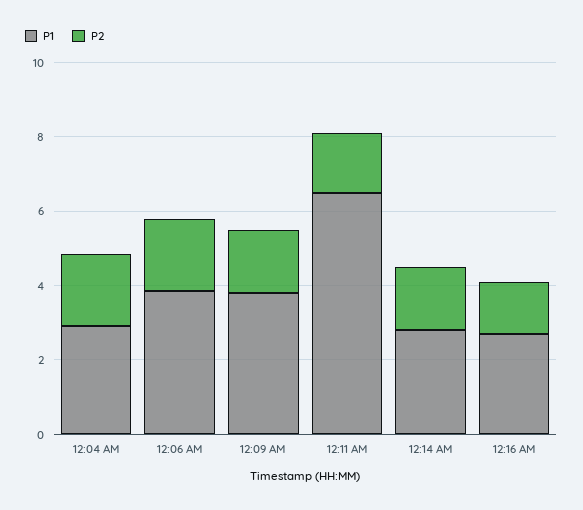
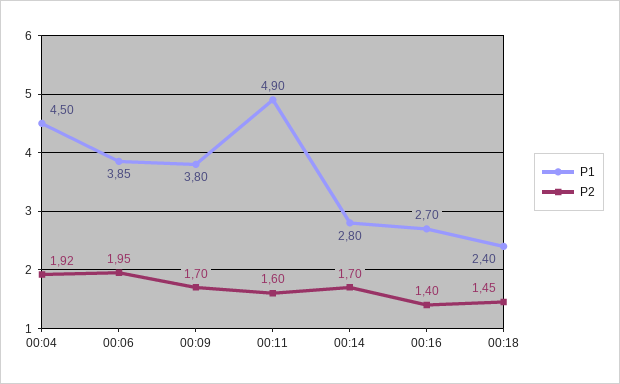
P1, 12:04 AM: 3 -> 4.5
P1, 12:11 AM: 6.5 -> 4.9
P1, 00:18: none -> 2.4
P2, 00:18: none -> 1.45

